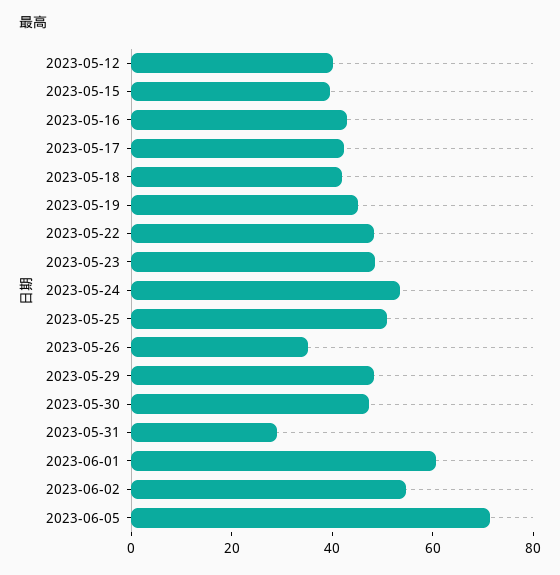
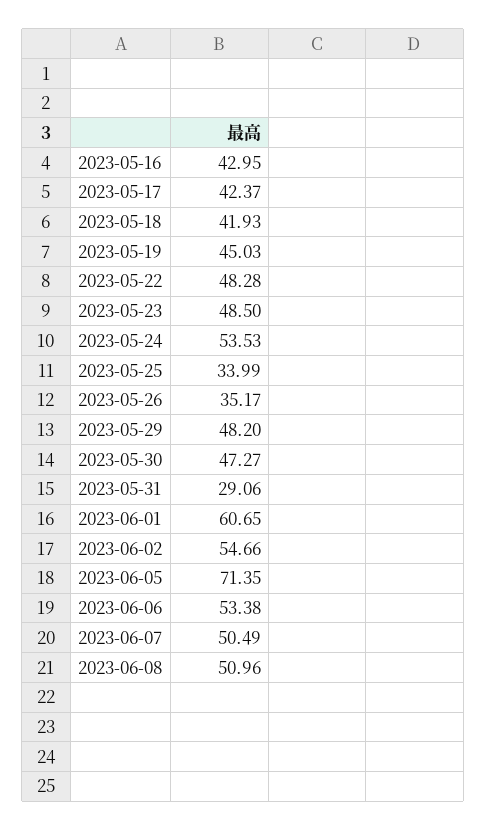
2023-05-12: 40 -> none
2023-05-15: 40 -> none
2023-05-25: 50 -> 33.99
2023-06-06: none -> 53.38
2023-06-07: none -> 50.49
2023-06-08: none -> 50.96

